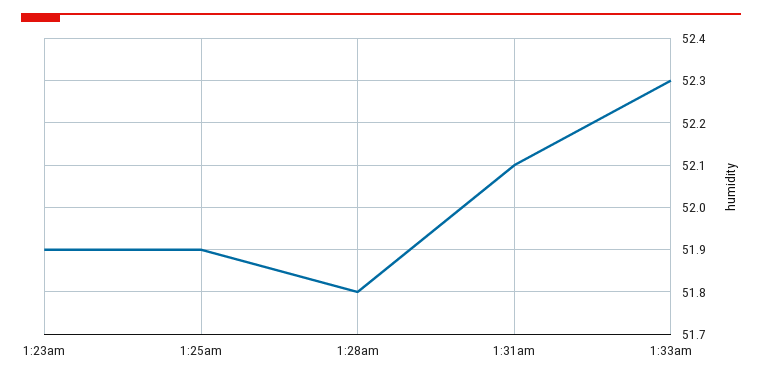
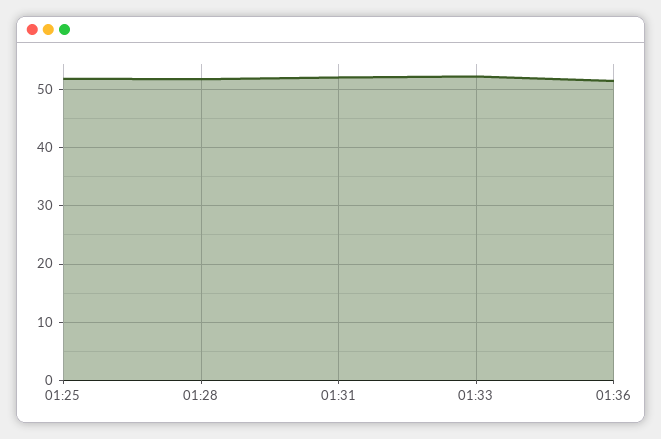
1:23am: 51.9 -> none
01:36: none -> 52

